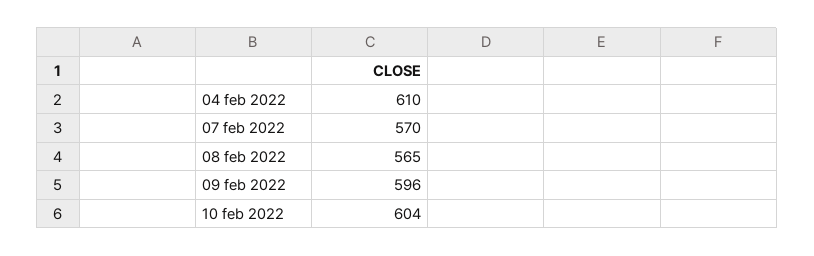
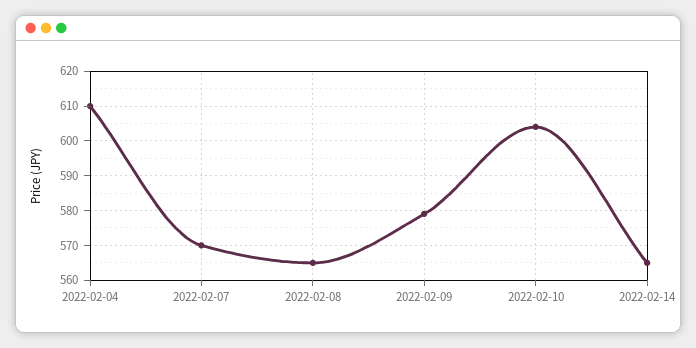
09 feb 2022: 596 -> 580
2022-02-14: none -> 565

